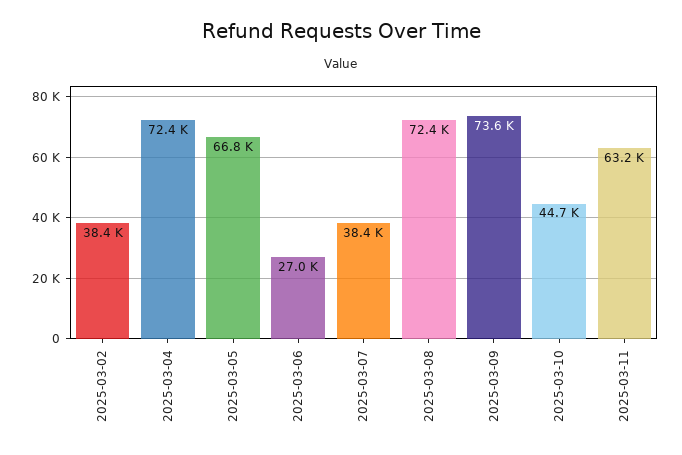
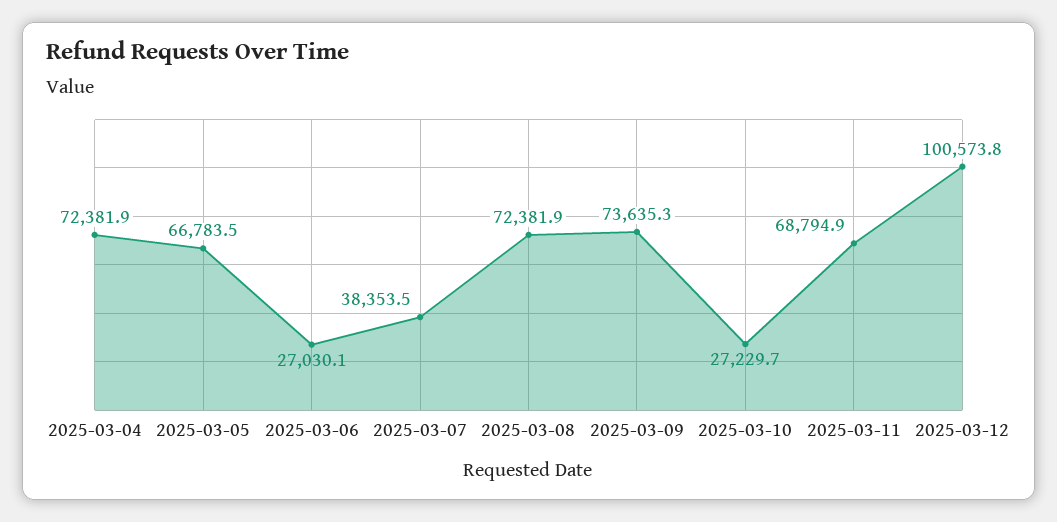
2025-03-02: 38400 -> none
2025-03-10: 44700 -> 27229.7
2025-03-11: 63200 -> 68794.9
2025-03-12: none -> 100573.8

